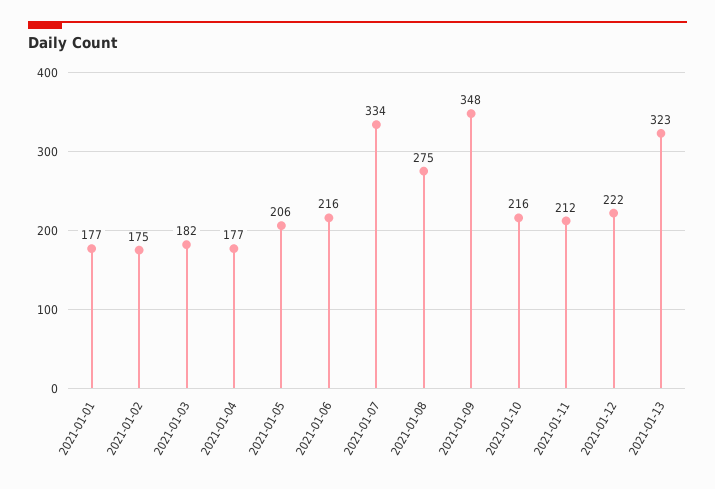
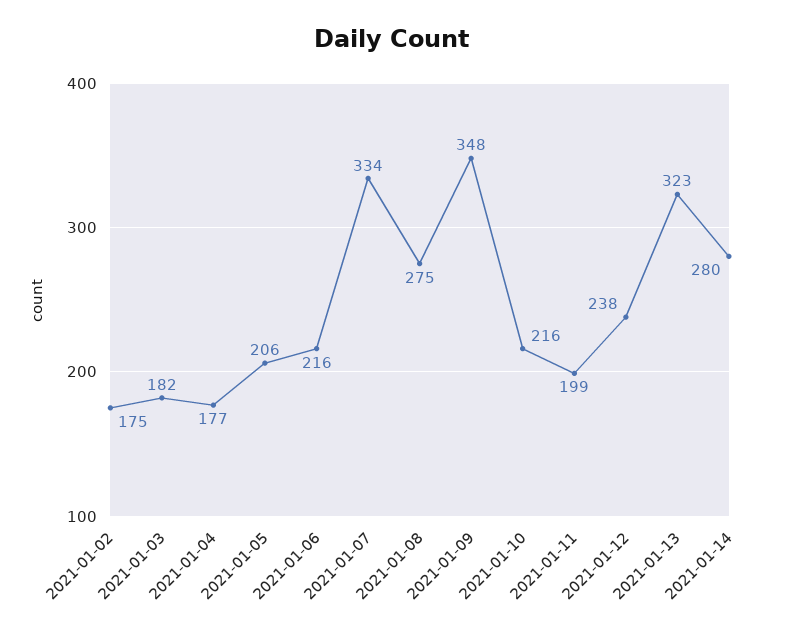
2021-01-01: 177 -> none
2021-01-11: 212 -> 199
2021-01-12: 222 -> 238
2021-01-14: none -> 280

